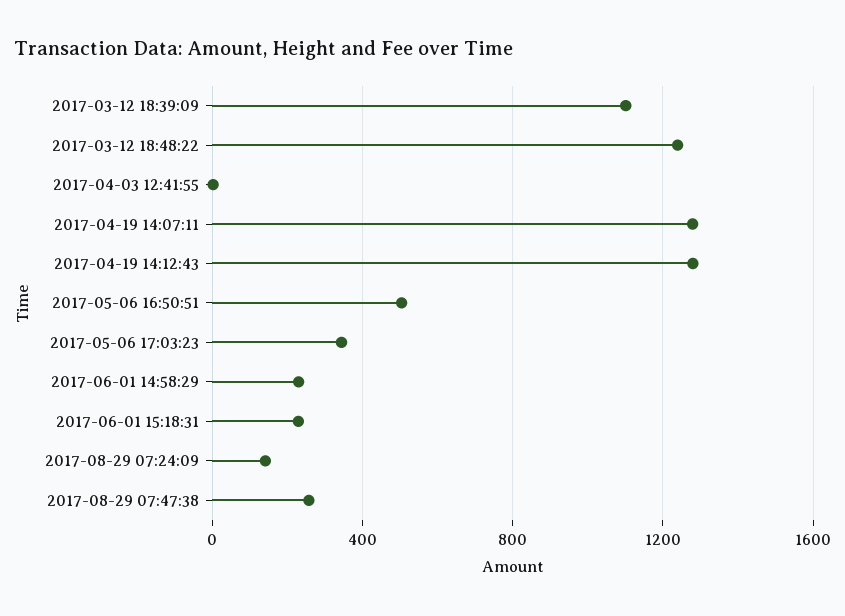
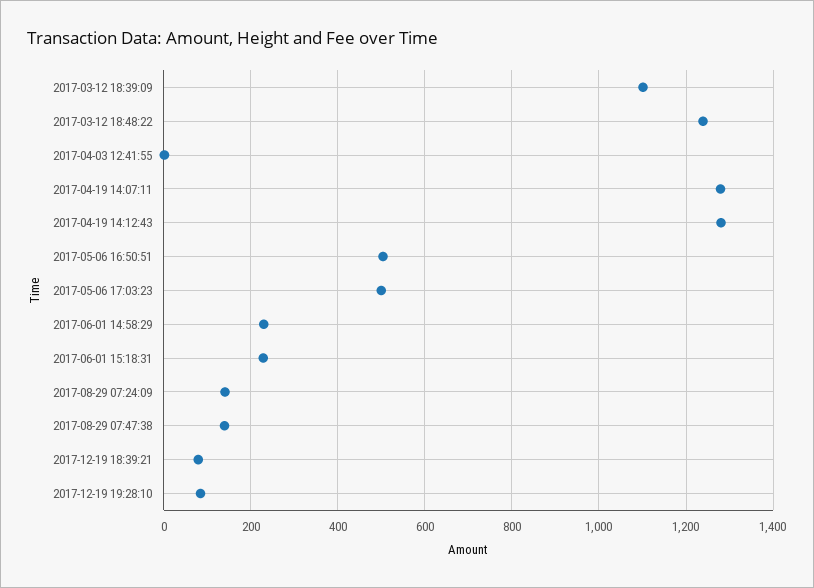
2017-05-06 17:03:23: 350 -> 500
2017-08-29 07:47:38: 250 -> 140
2017-12-19 18:39:21: none -> 80
2017-12-19 19:28:10: none -> 80

